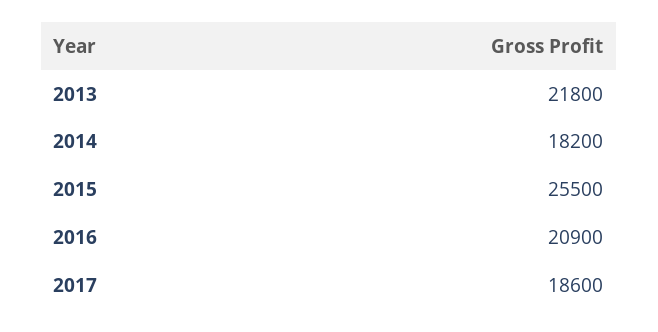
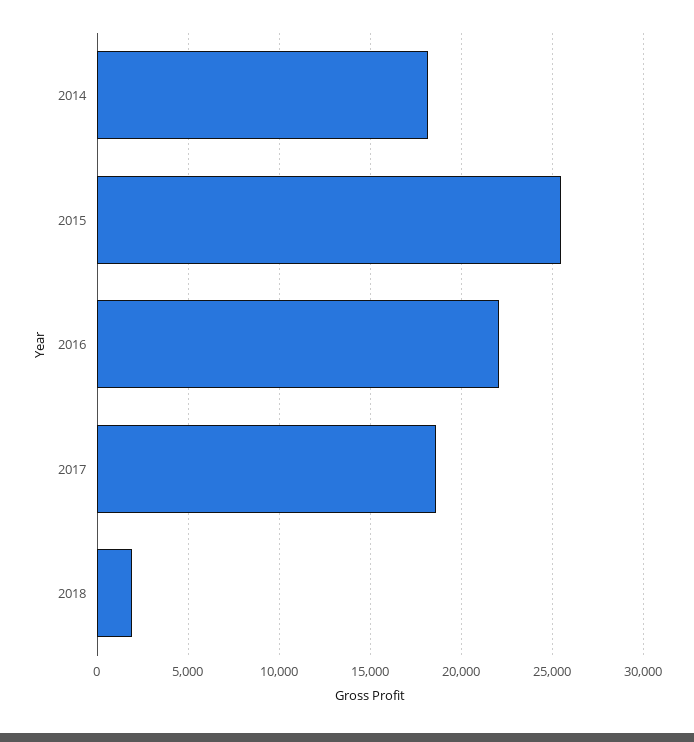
2013: 21800 -> none
2016: 20900 -> 22000
2018: none -> 2000

